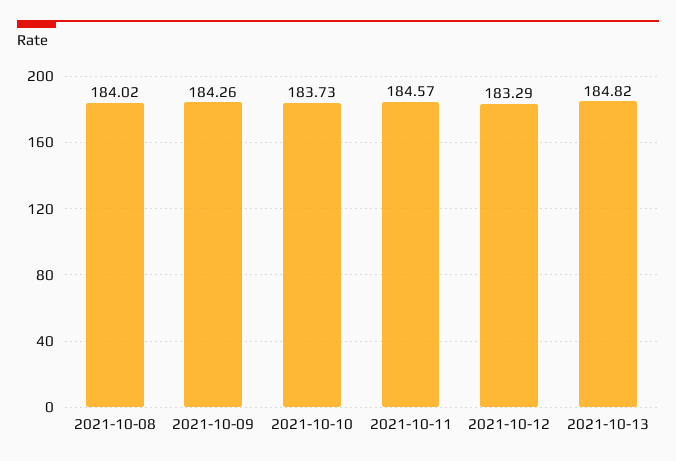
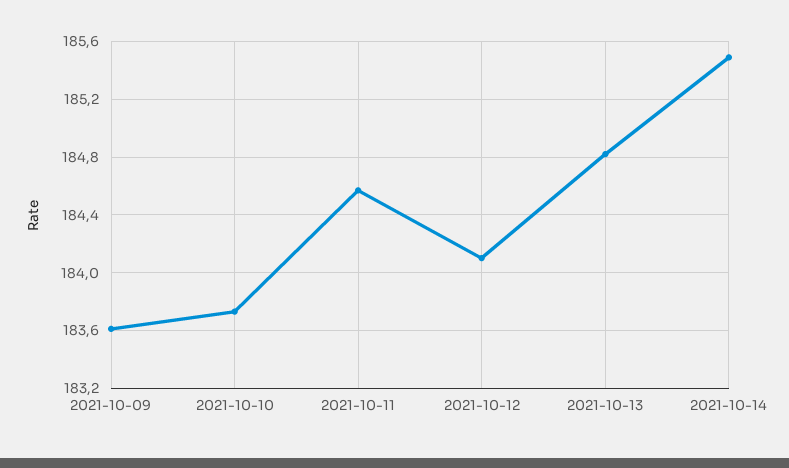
2021-10-08: 184.02 -> none
2021-10-09: 184.26 -> 183.6
2021-10-12: 183.29 -> 184.1
2021-10-14: none -> 185.5

